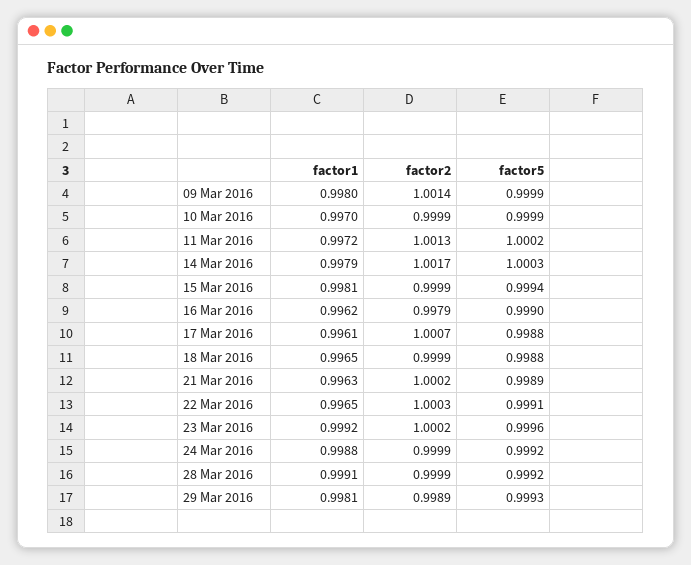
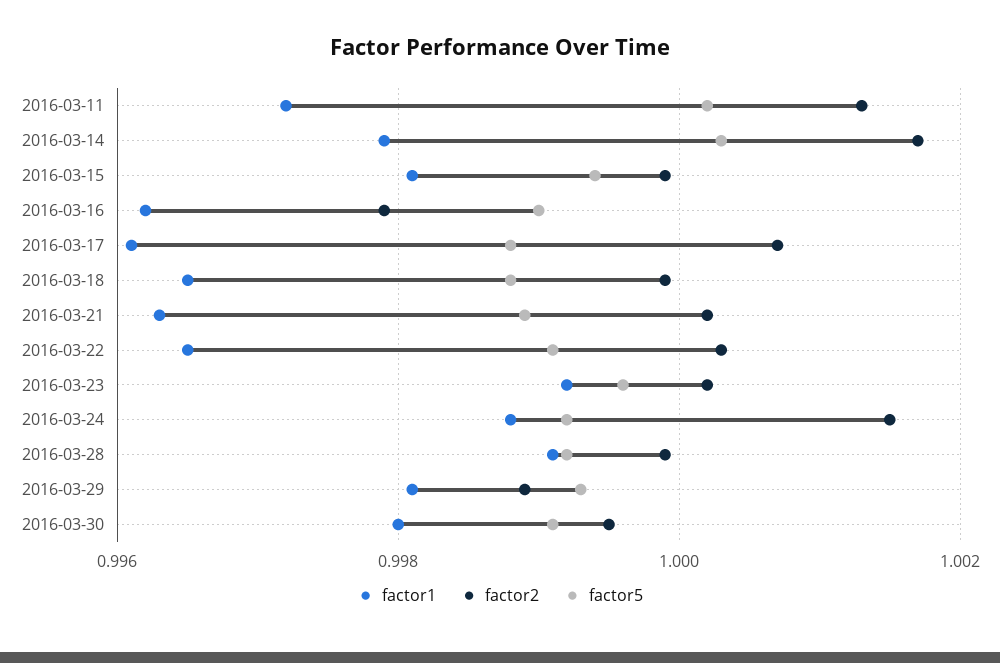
factor1, 09 Mar 2016: 0.998 -> none
factor2, 09 Mar 2016: 1.0014 -> none
factor5, 09 Mar 2016: 0.9999 -> none
factor1, 10 Mar 2016: 0.997 -> none
factor2, 10 Mar 2016: 0.9999 -> none
factor5, 10 Mar 2016: 0.9999 -> none
factor2, 24 Mar 2016: 0.9999 -> 1.0015
factor1, 2016-03-30: none -> 0.998
factor2, 2016-03-30: none -> 0.9995
factor5, 2016-03-30: none -> 0.999

